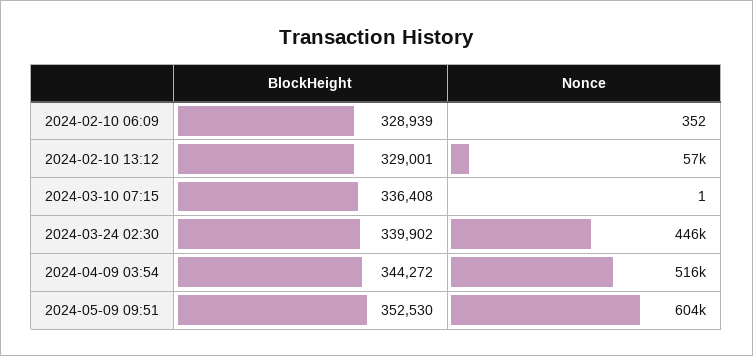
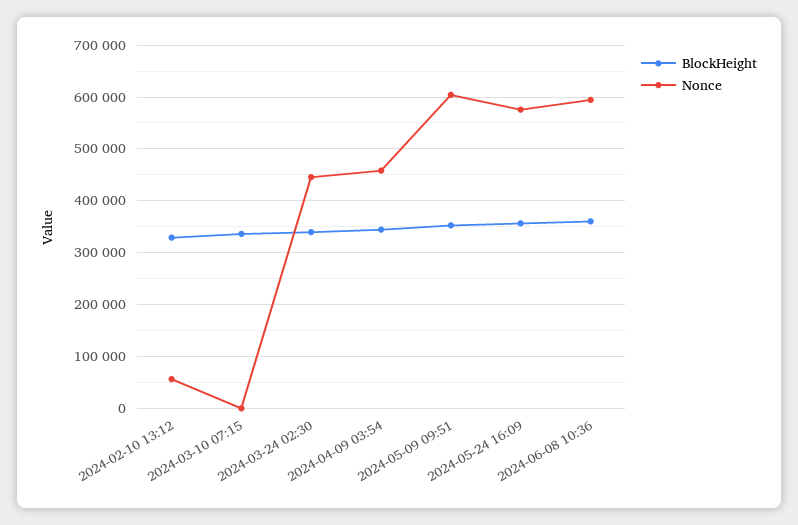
BlockHeight, 2024-02-10 06:09: 328939 -> none
Nonce, 2024-02-10 06:09: 352 -> none
Nonce, 2024-04-09 03:54: 516000 -> 460000
BlockHeight, 2024-05-24 16:09: none -> 360000
Nonce, 2024-05-24 16:09: none -> 580000
BlockHeight, 2024-06-08 10:36: none -> 360000
Nonce, 2024-06-08 10:36: none -> 600000

